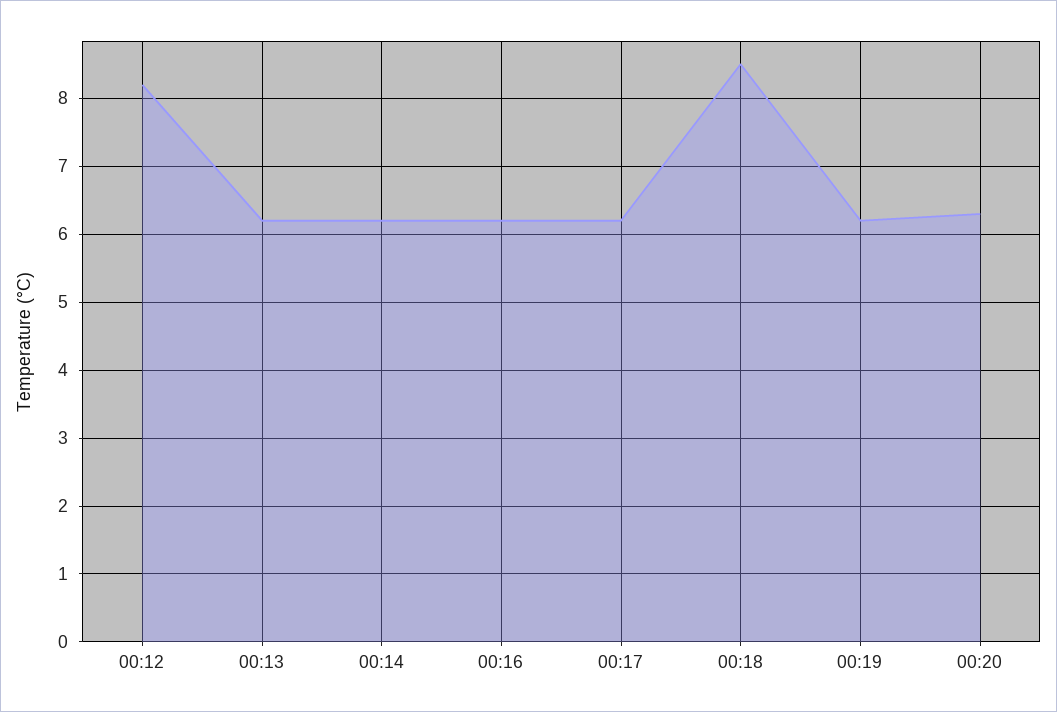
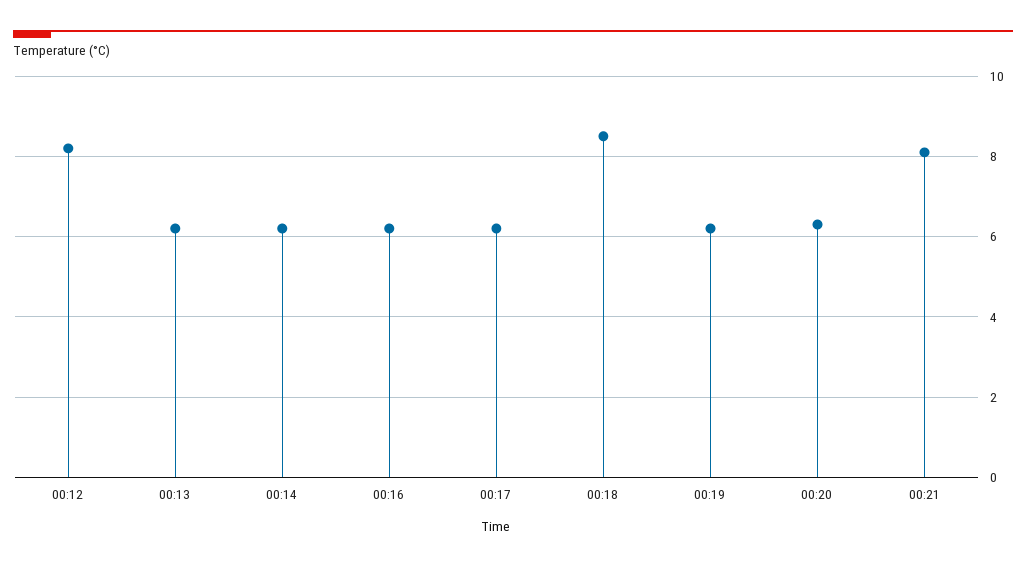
00:21: none -> 8

